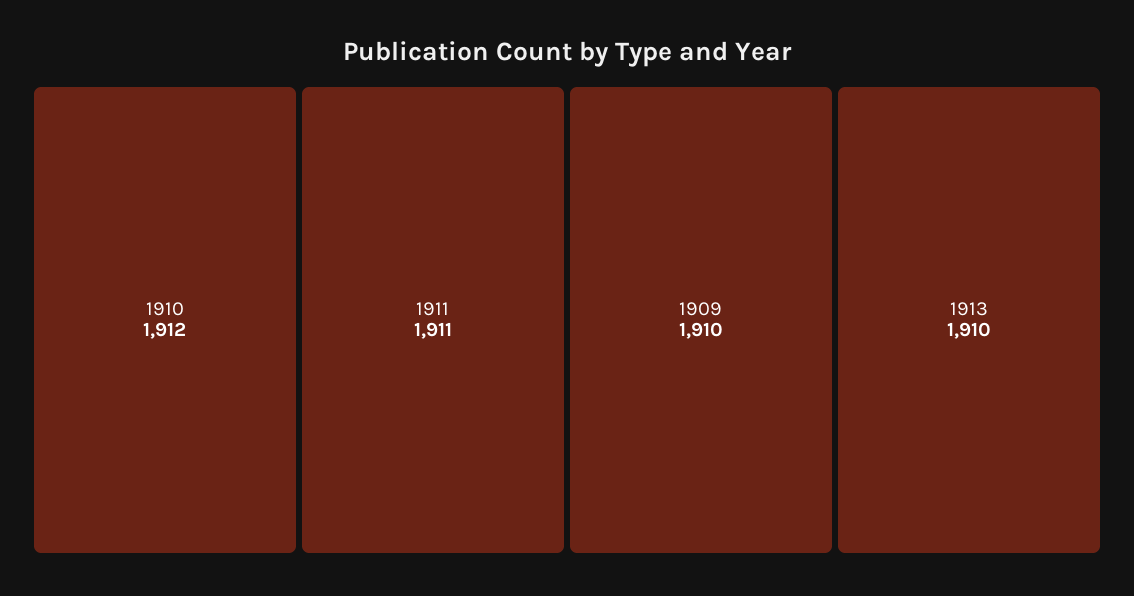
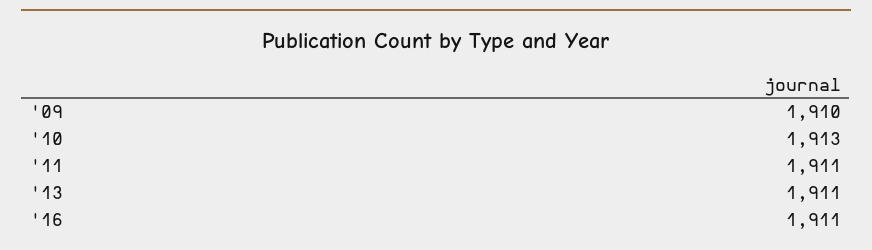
1910: 1912 -> 1913
1913: 1910 -> 1911
'16: none -> 1911

